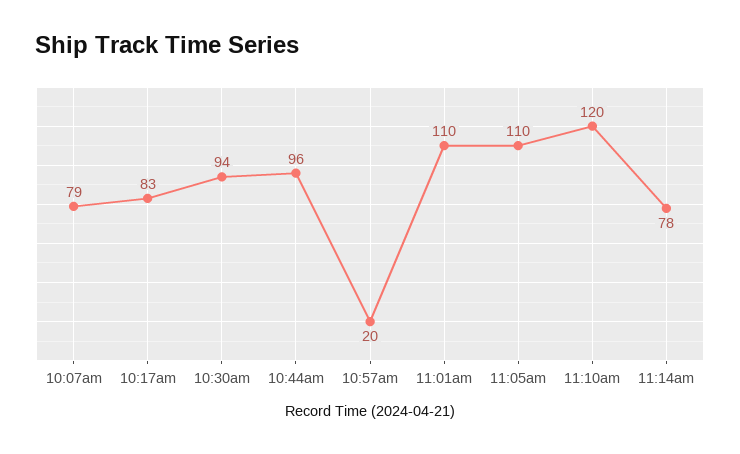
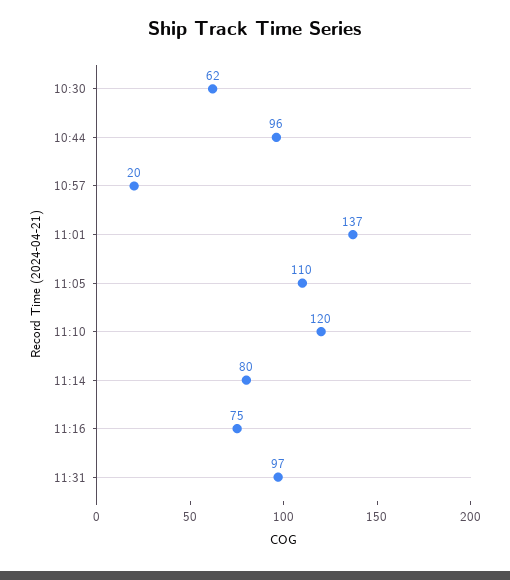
10:07am: 79 -> none
10:17am: 83 -> none
10:30am: 94 -> 62
11:01am: 110 -> 137
11:14am: 78 -> 80
11:16: none -> 75
11:31: none -> 97

